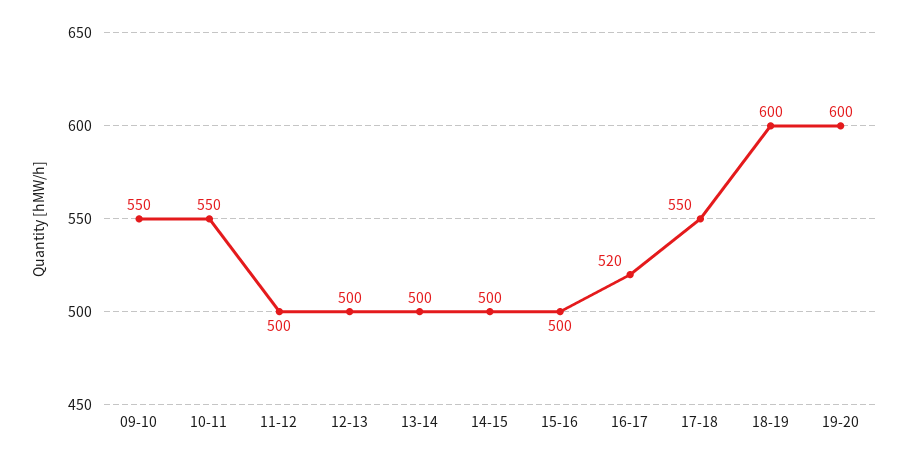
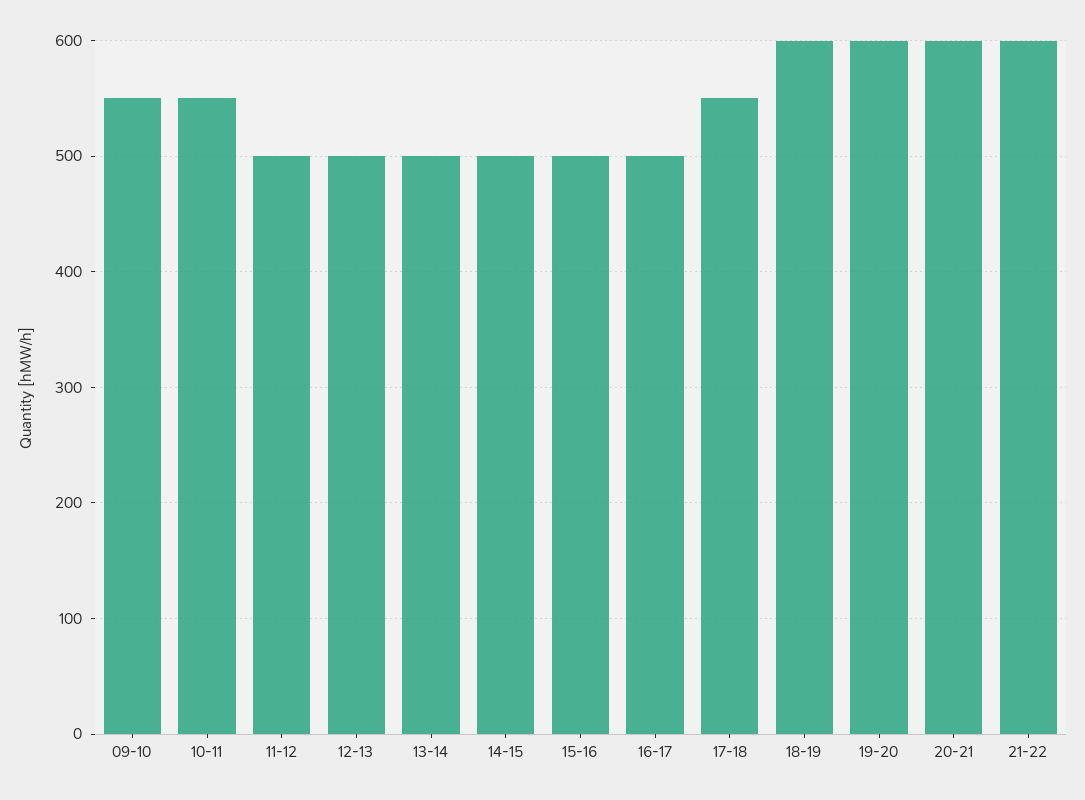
16-17: 520 -> 500
20-21: none -> 600
21-22: none -> 600

